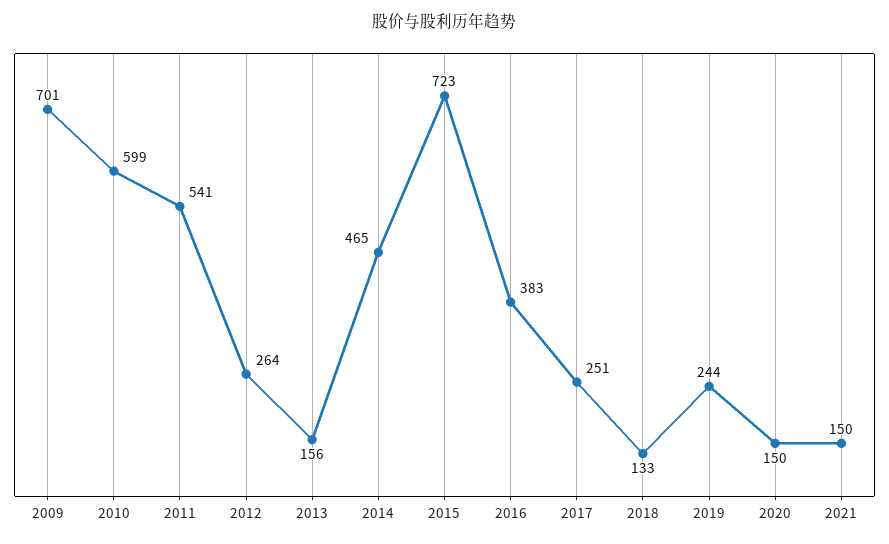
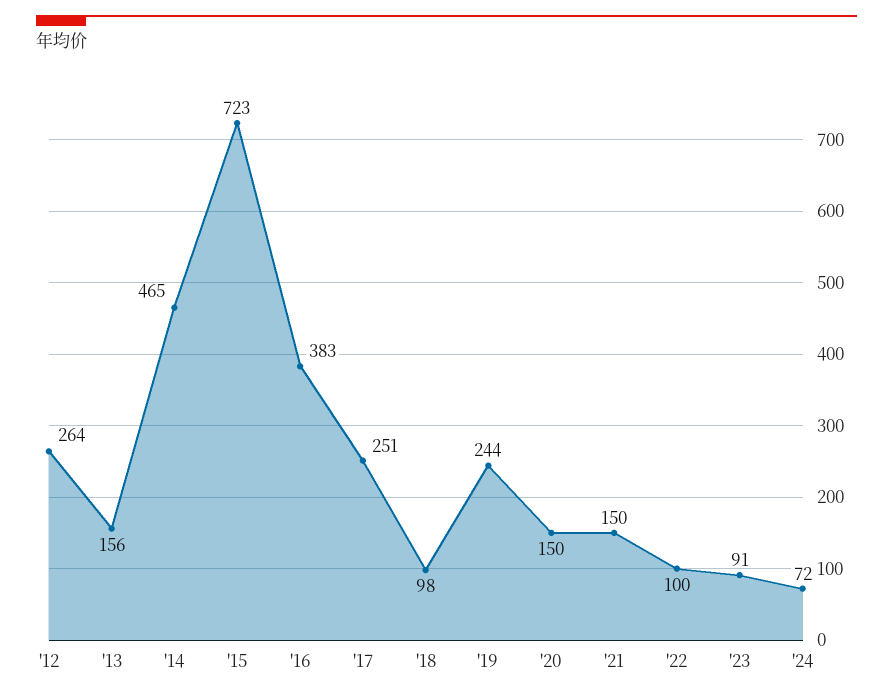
2009: 701 -> none
2010: 599 -> none
2011: 541 -> none
2018: 133 -> 98
'22: none -> 100
'23: none -> 91
'24: none -> 72

